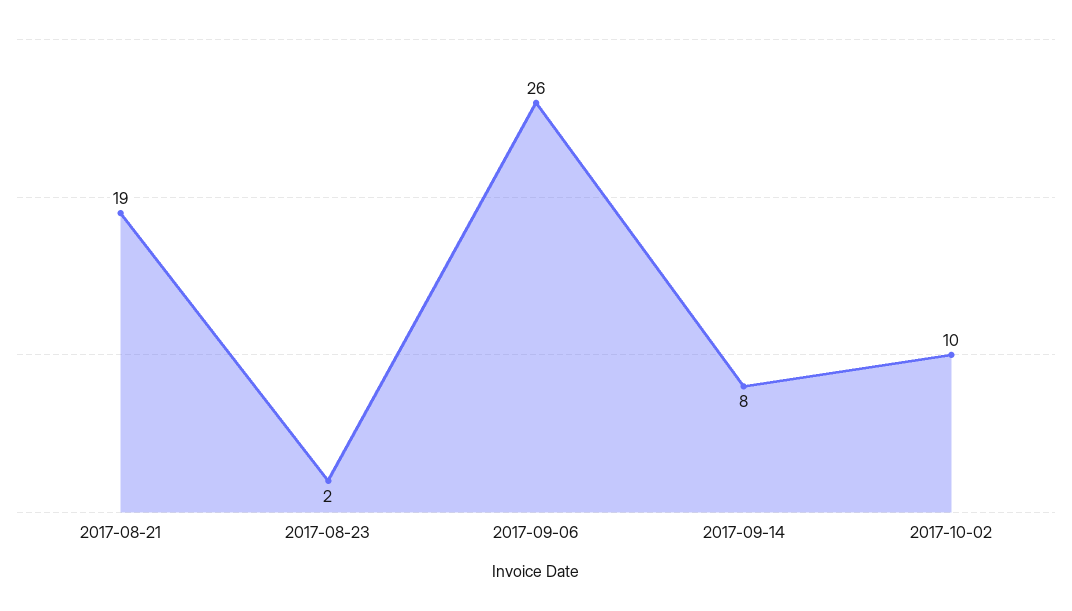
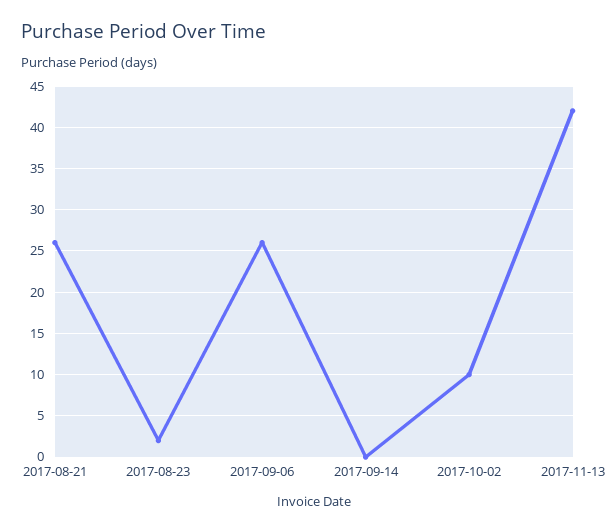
2017-08-21: 19 -> 26
2017-09-14: 8 -> 0
2017-11-13: none -> 42

